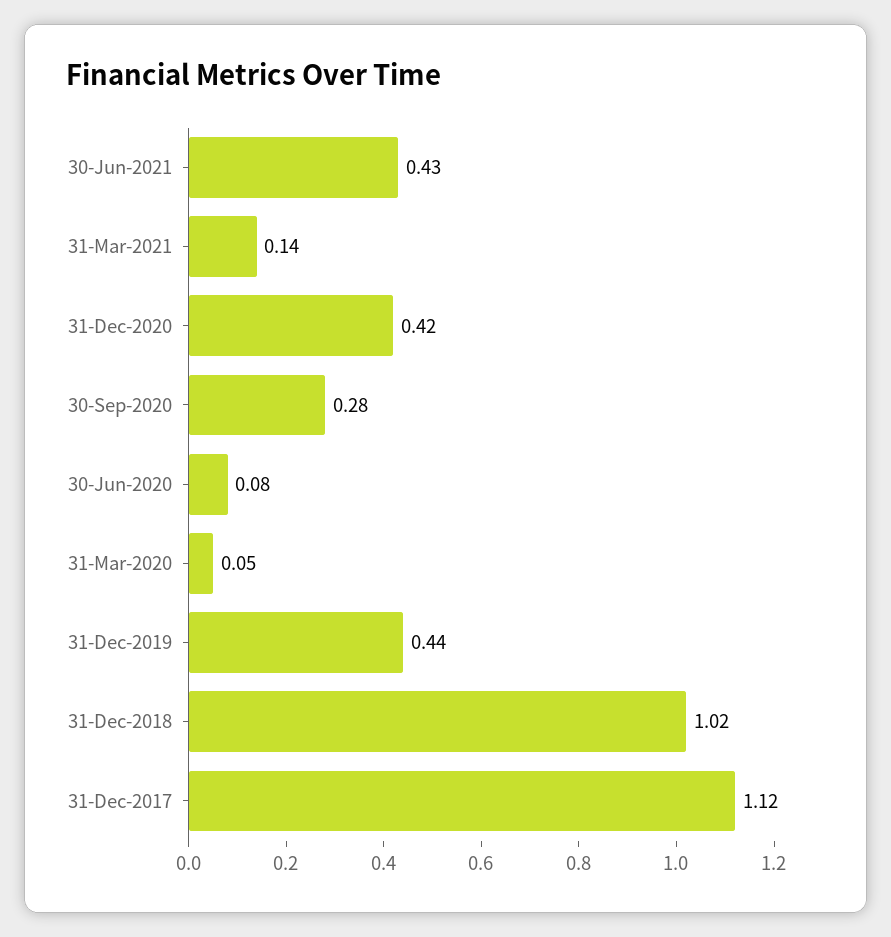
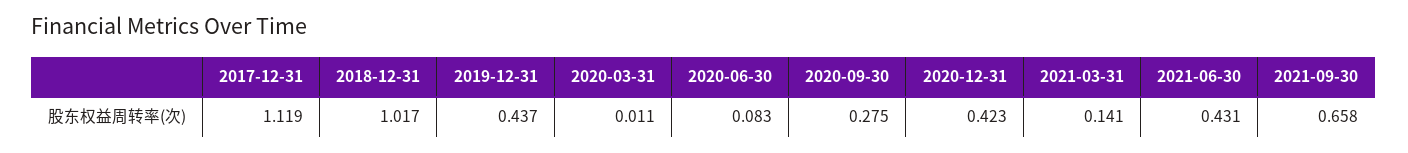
31-Mar-2020: 0.05 -> 0.011
2021-09-30: none -> 0.658

